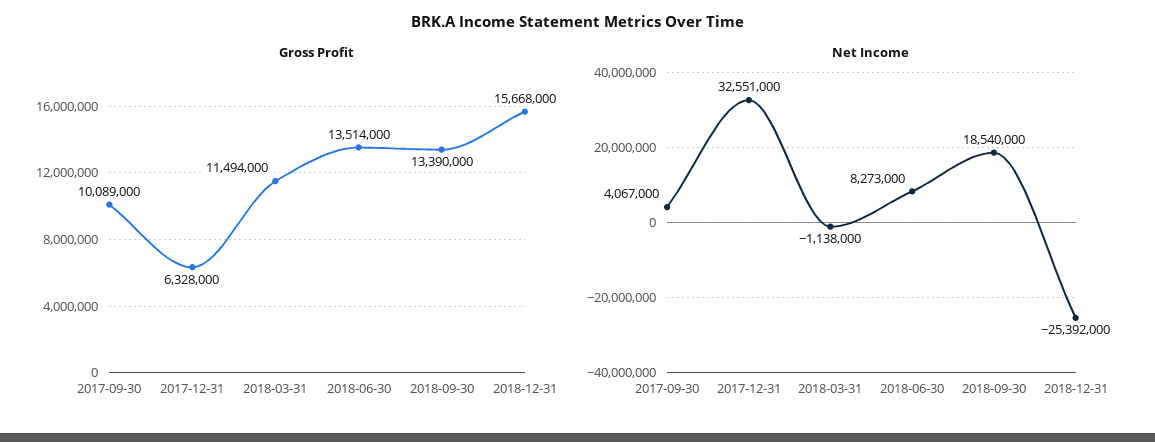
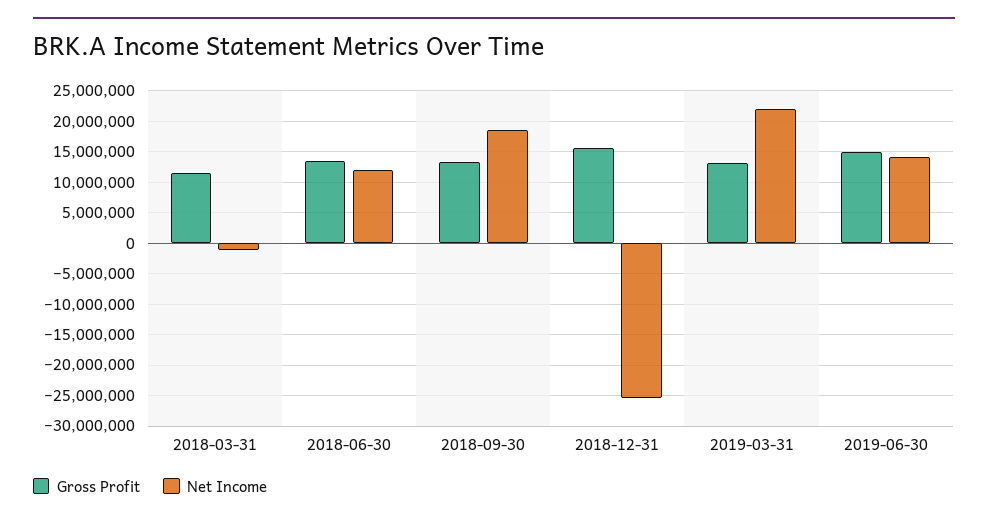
Gross Profit, 2017-09-30: 10089000 -> none
Gross Profit, 2017-12-31: 6328000 -> none
Net Income, 2017-09-30: 4067000 -> none
Net Income, 2017-12-31: 32551000 -> none
Net Income, 2018-06-30: 8273000 -> 12000000
Gross Profit, 2019-03-31: none -> 13000000
Net Income, 2019-03-31: none -> 22000000
Gross Profit, 2019-06-30: none -> 15000000
Net Income, 2019-06-30: none -> 14000000

